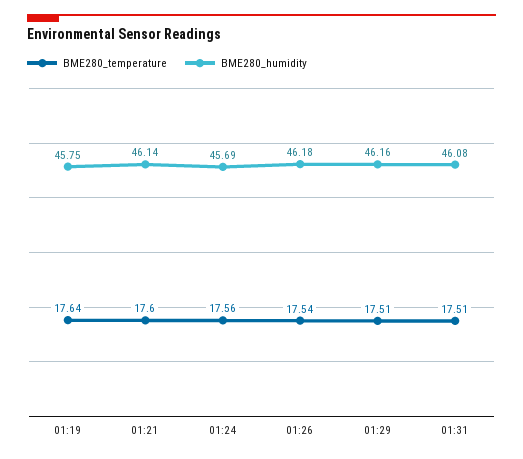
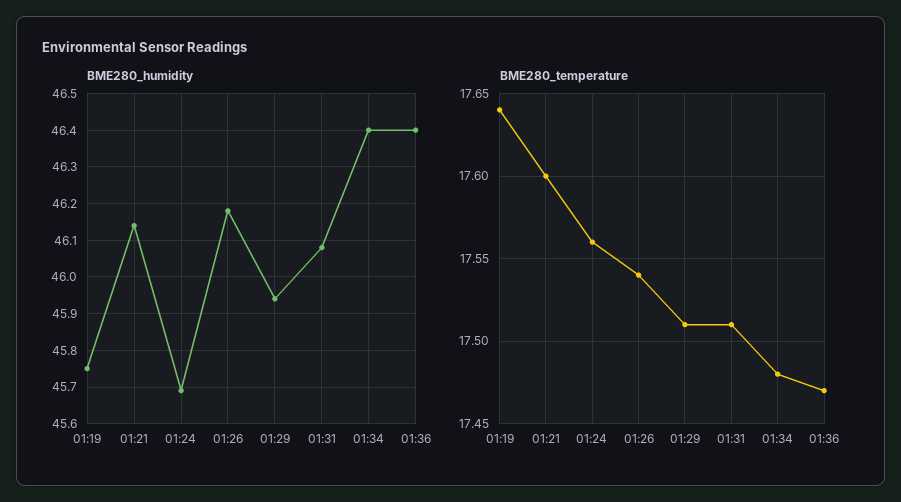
BME280_humidity, 01:29: 46.16 -> 45.95
BME280_humidity, 01:34: none -> 46.4
BME280_humidity, 01:36: none -> 46.4
BME280_temperature, 01:34: none -> 17.48
BME280_temperature, 01:36: none -> 17.47

